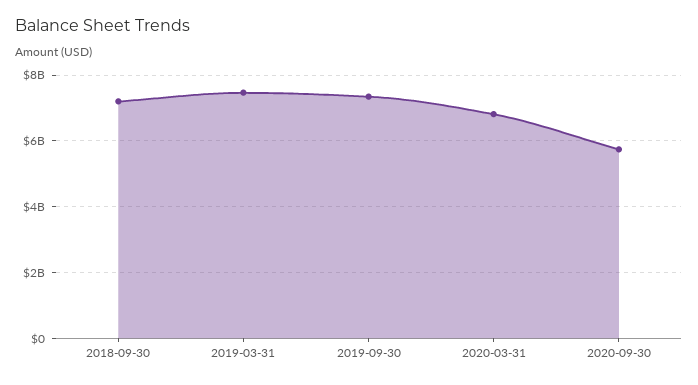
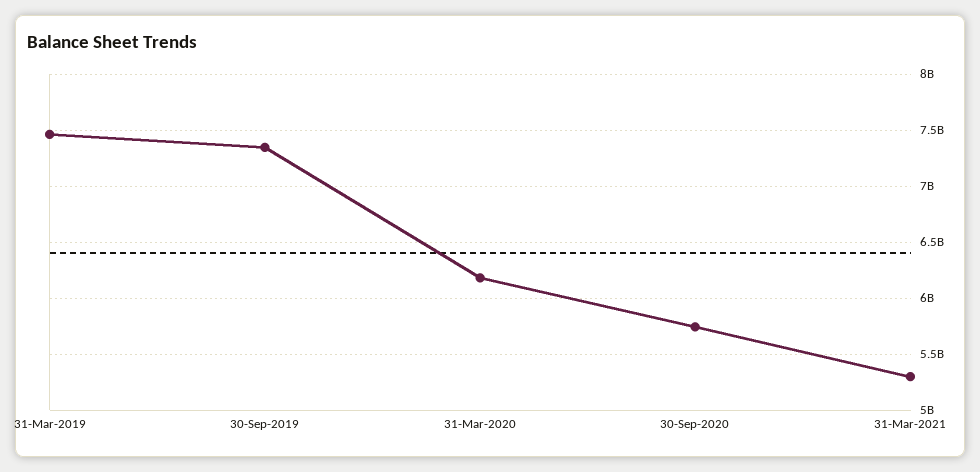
2018-09-30: 7200000000 -> none
2020-03-31: 6800000000 -> 6200000000
31-Mar-2021: none -> 5300000000

